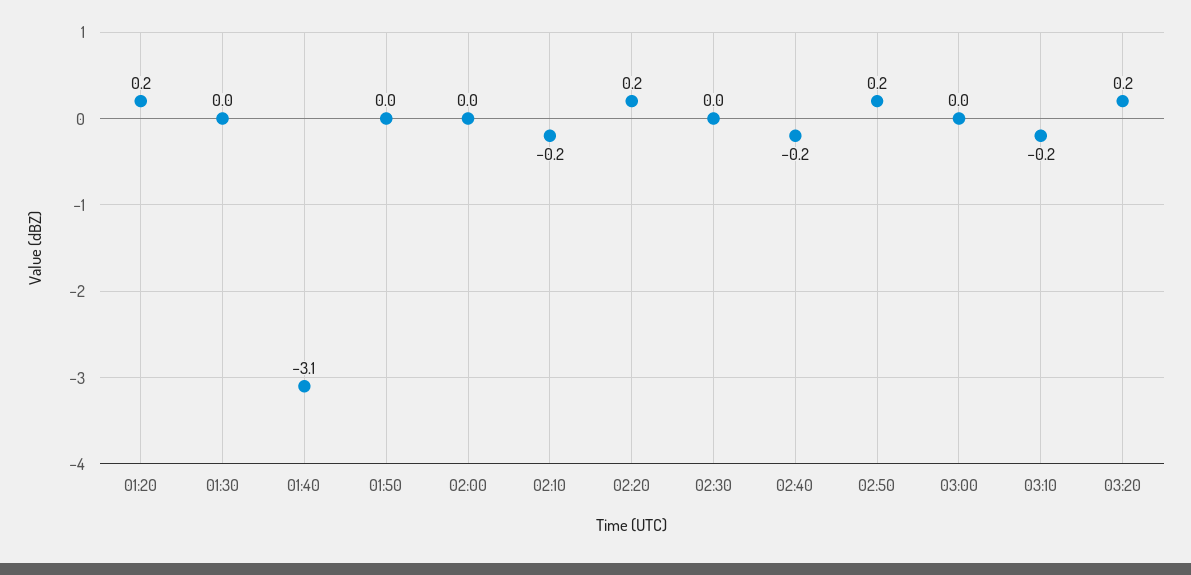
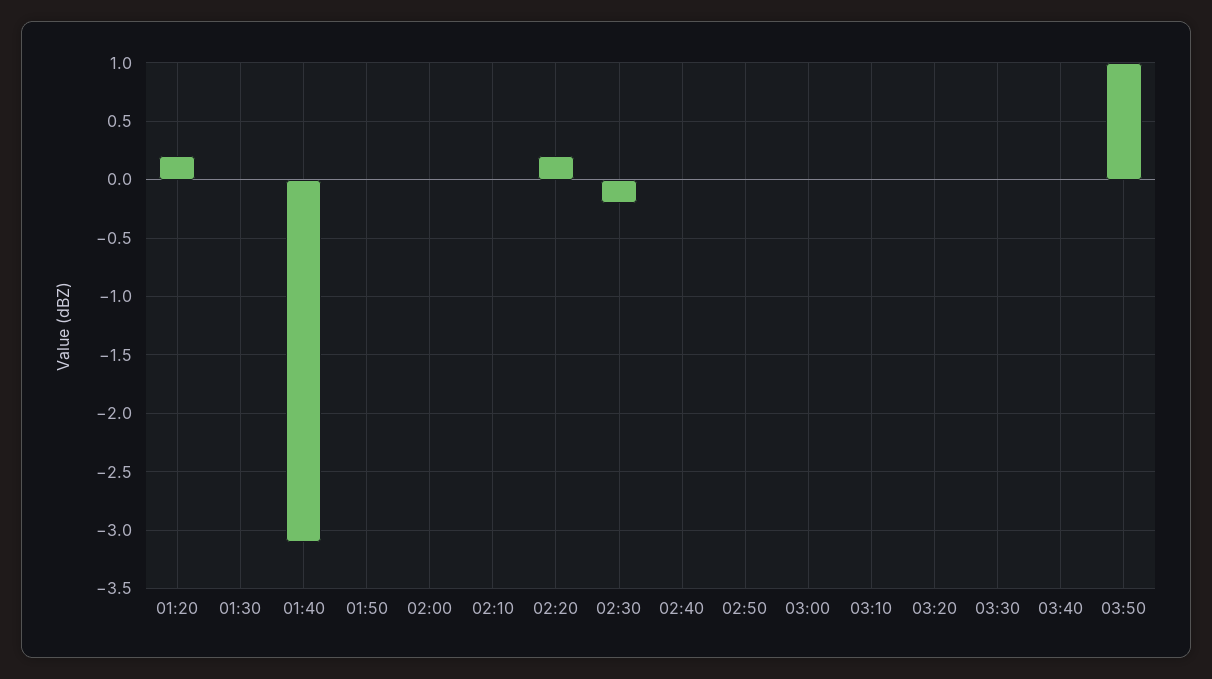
02:10: -0.2 -> 0
02:30: 0 -> -0.2
02:40: -0.2 -> 0
02:50: 0.2 -> 0
03:10: -0.2 -> 0
03:20: 0.2 -> 0
03:30: none -> 0
03:40: none -> 0
03:50: none -> 1

